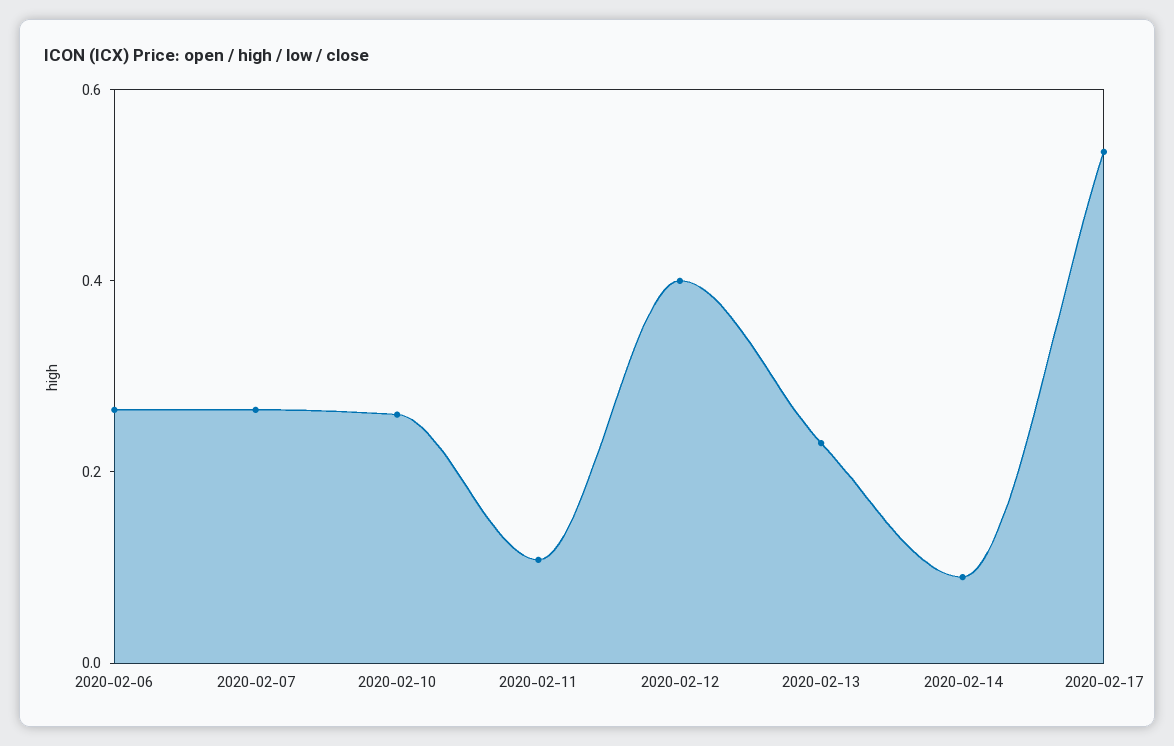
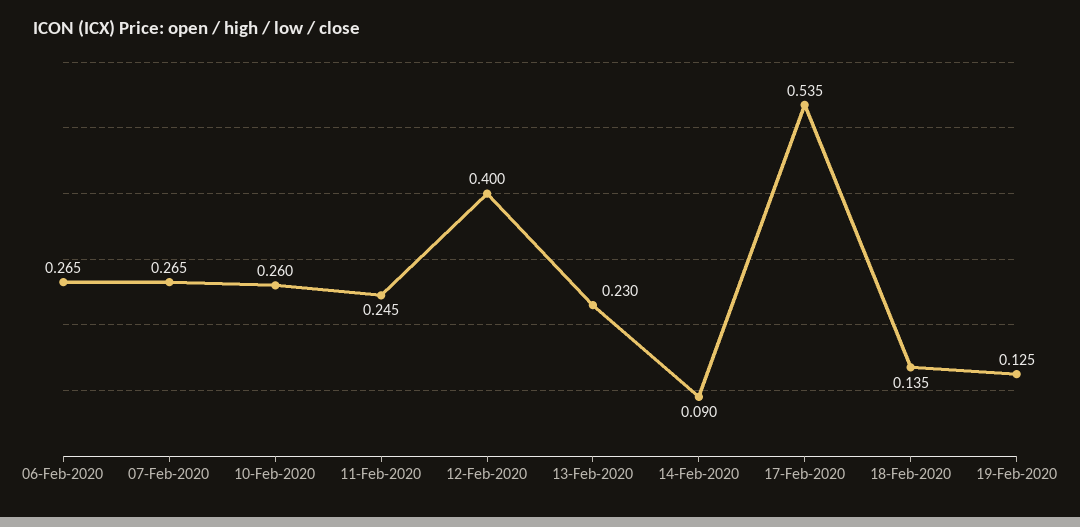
2020-02-11: 0.1 -> 0.245
18-Feb-2020: none -> 0.135
19-Feb-2020: none -> 0.125

